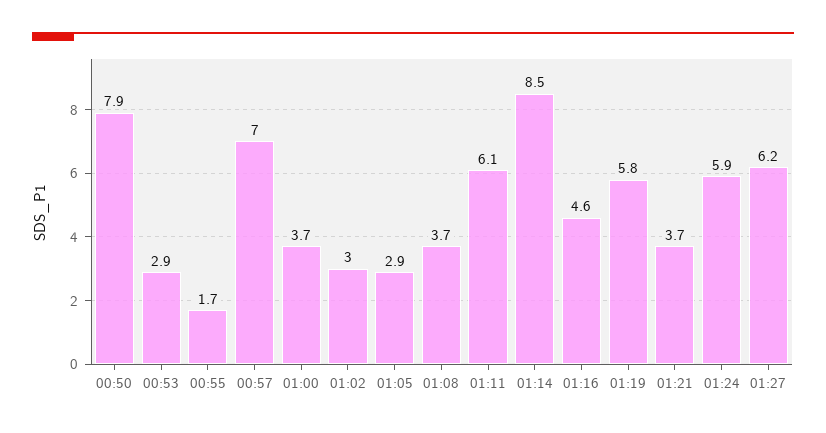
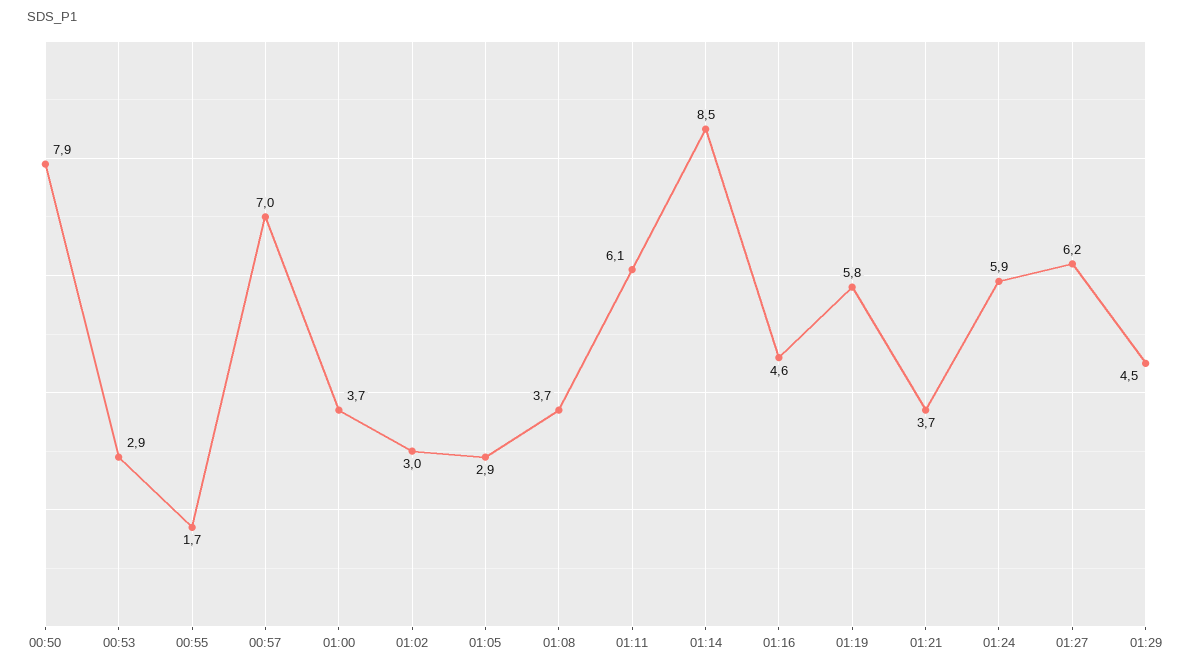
01:29: none -> 4.5

